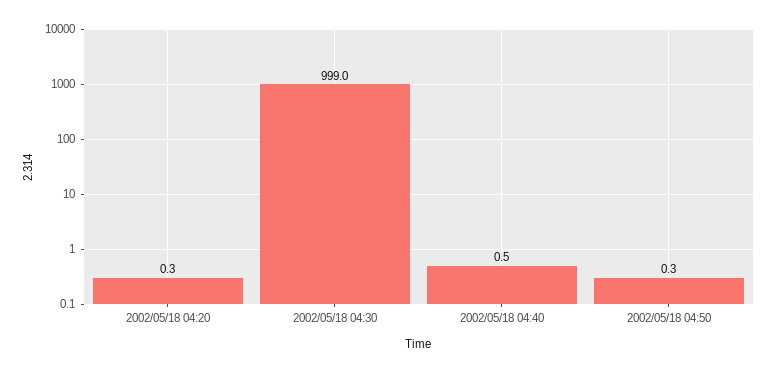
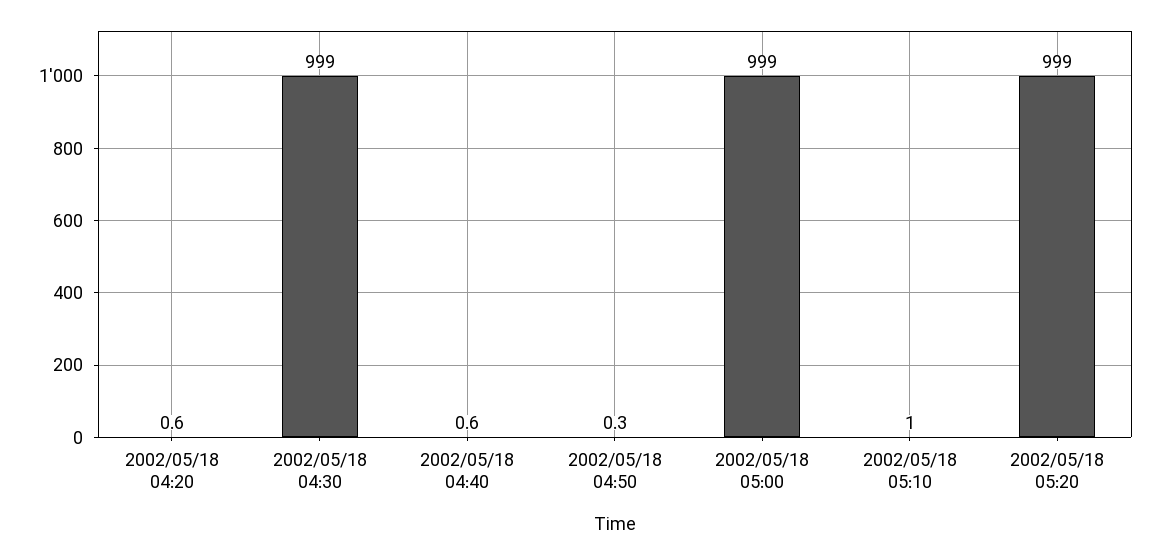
2002/05/18 04:20: 0.3 -> 0.6
2002/05/18 04:40: 0.5 -> 0.6
2002/05/18 05:00: none -> 999
2002/05/18 05:10: none -> 1
2002/05/18 05:20: none -> 999

